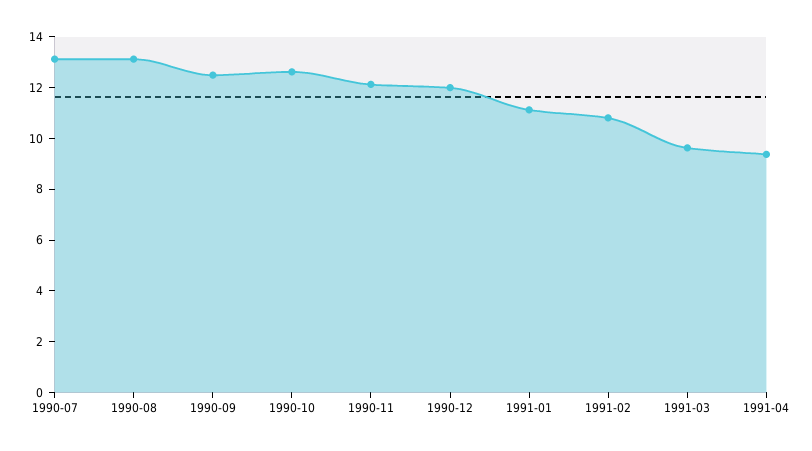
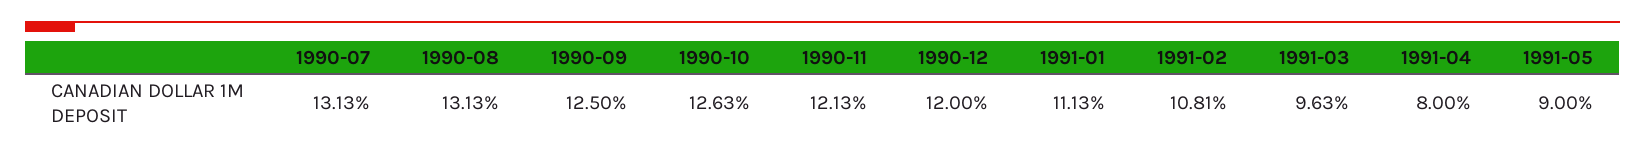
1991-04: 9.5 -> 8
1991-05: none -> 9

